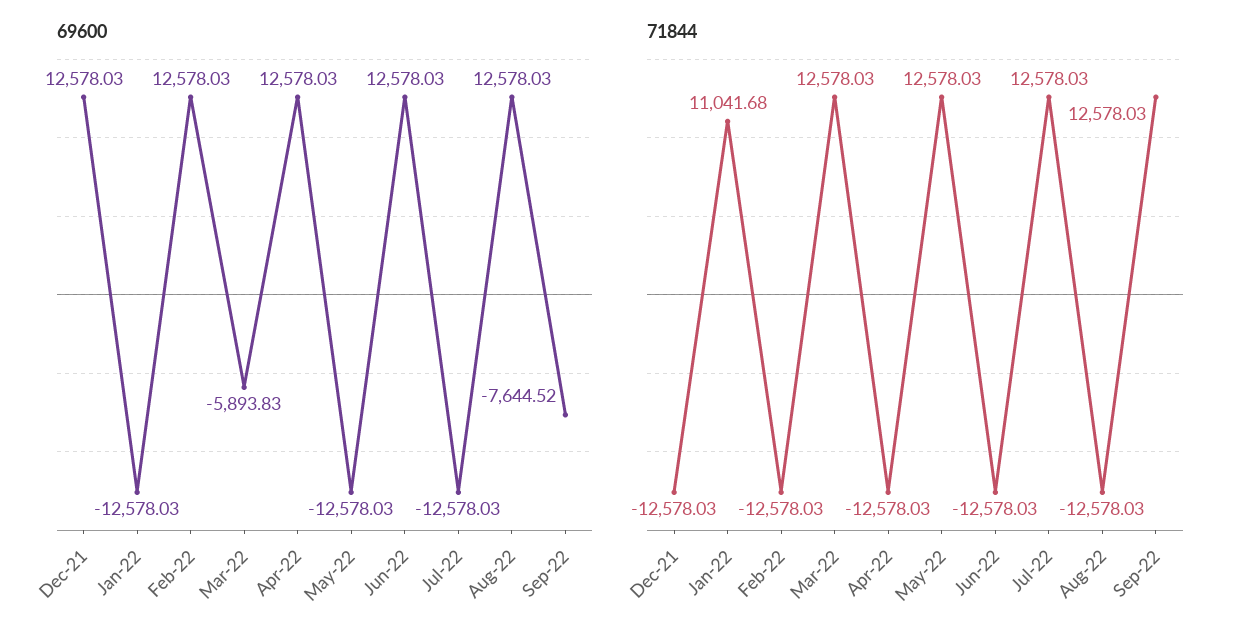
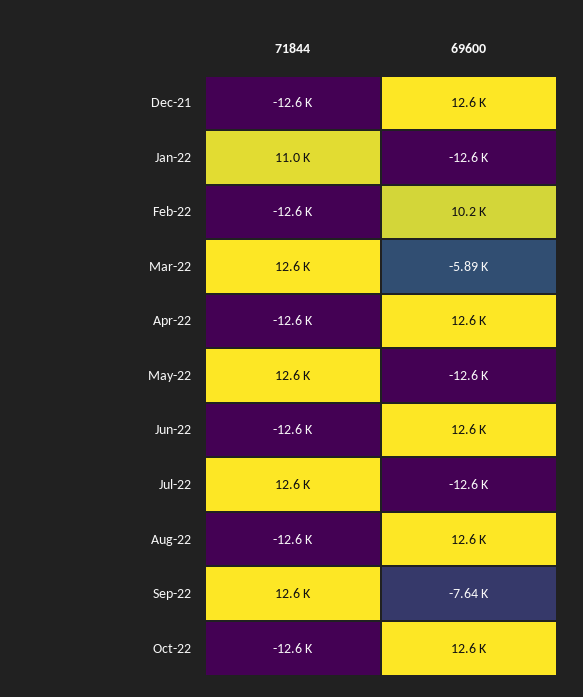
69600, Feb-22: 12578.03 -> 10200
71844, Oct-22: none -> -12600
69600, Oct-22: none -> 12600

